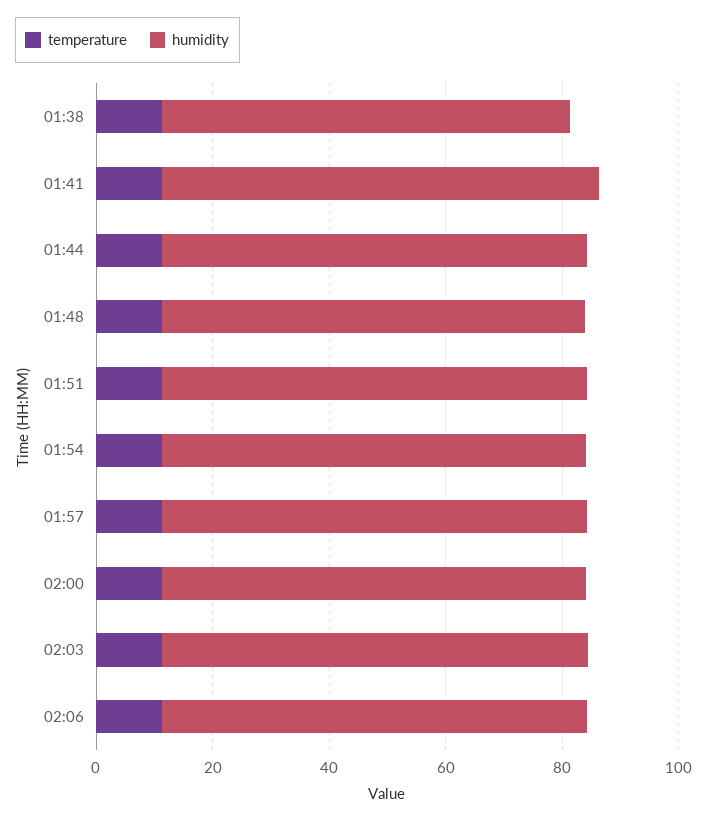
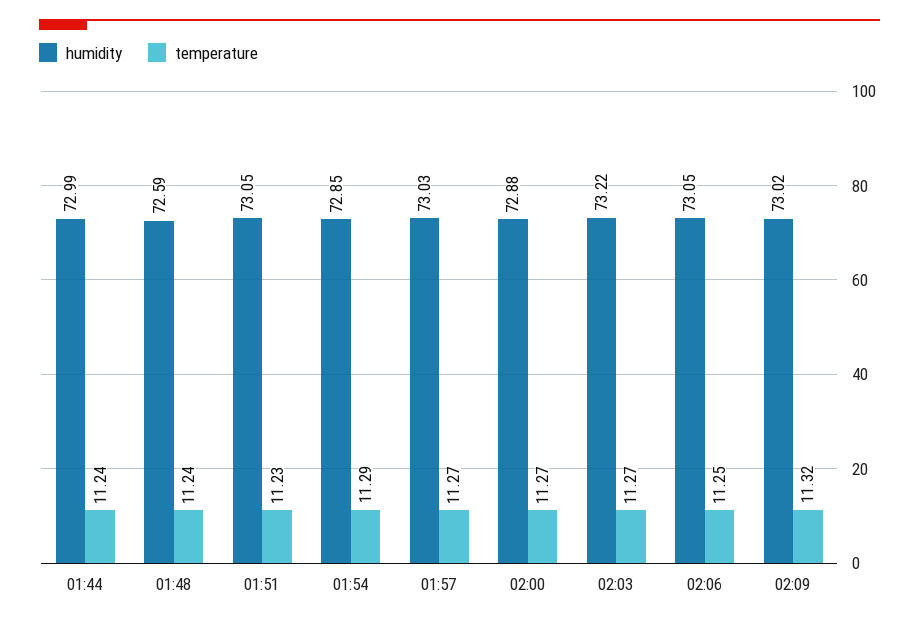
temperature, 01:38: 10 -> none
humidity, 01:38: 70 -> none
temperature, 01:41: 10 -> none
humidity, 01:41: 75 -> none
humidity, 02:09: none -> 73.02
temperature, 02:09: none -> 11.32

